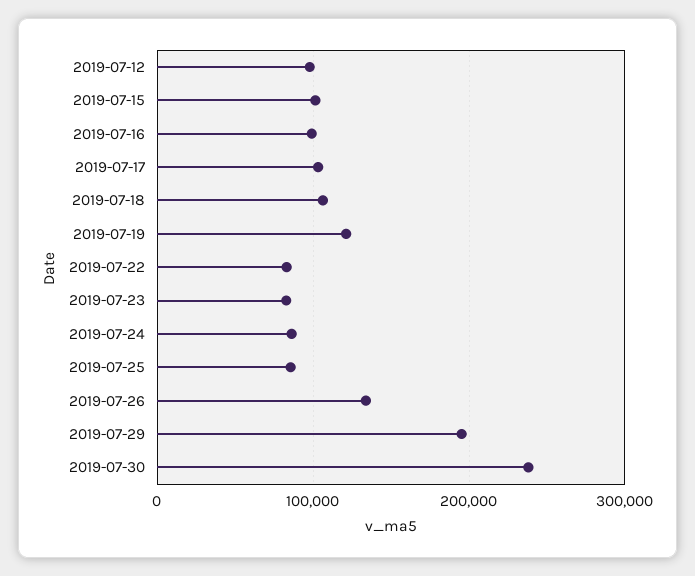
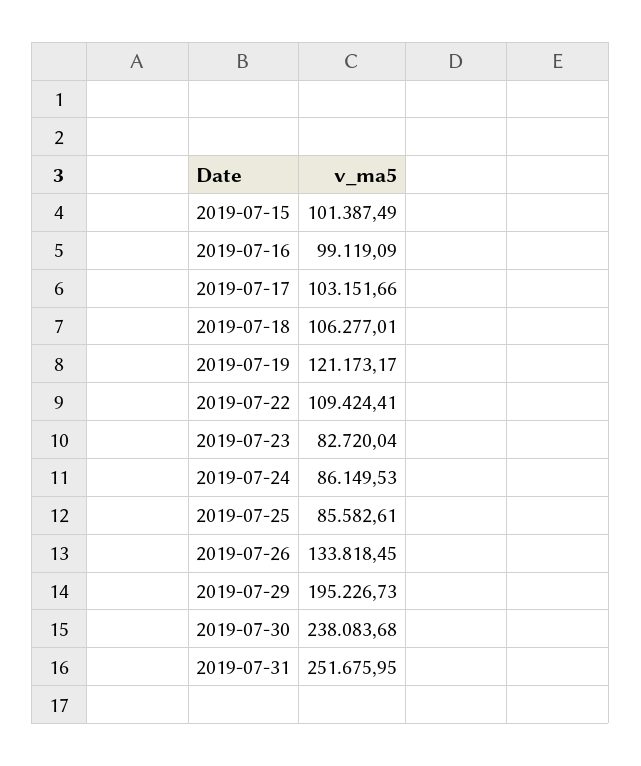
2019-07-12: 100000 -> none
2019-07-22: 80000 -> 109424.41
2019-07-31: none -> 251675.95

